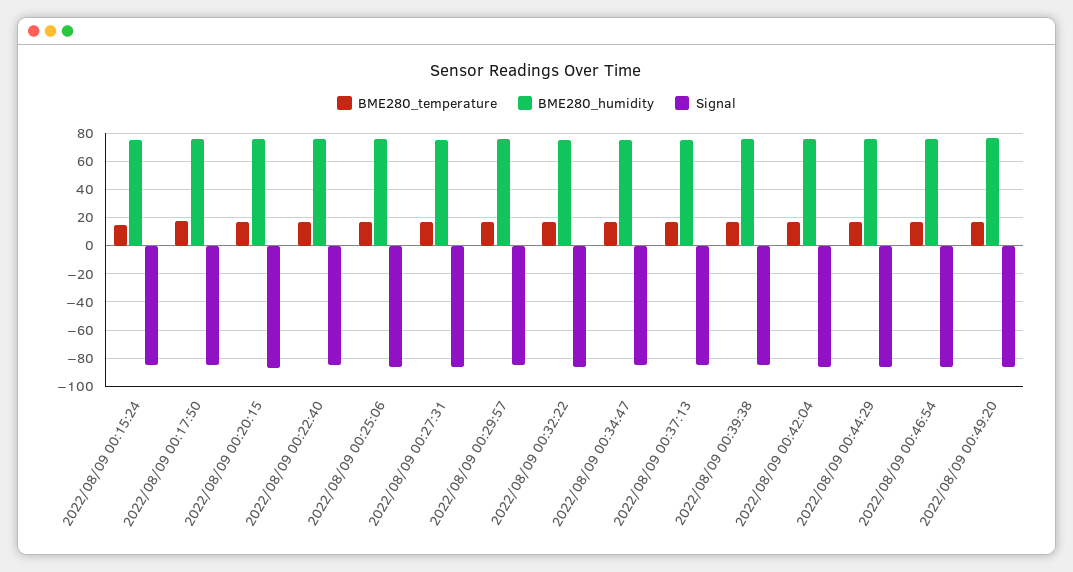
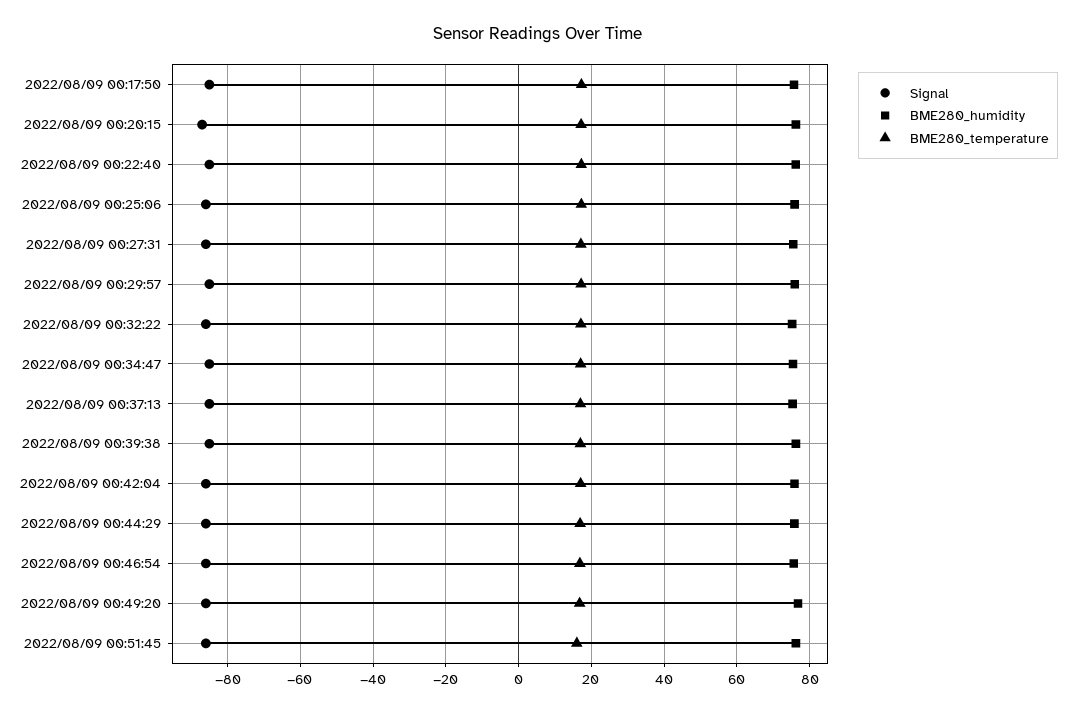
BME280_temperature, 2022/08/09 00:15:24: 15 -> none
BME280_humidity, 2022/08/09 00:15:24: 75 -> none
Signal, 2022/08/09 00:15:24: -85 -> none
Signal, 2022/08/09 00:51:45: none -> -86
BME280_humidity, 2022/08/09 00:51:45: none -> 76
BME280_temperature, 2022/08/09 00:51:45: none -> 16

